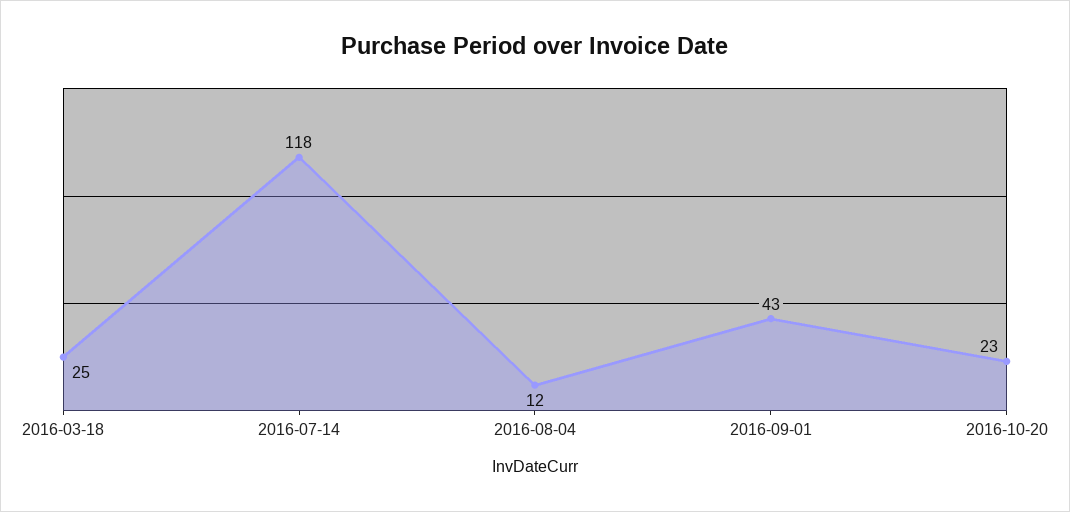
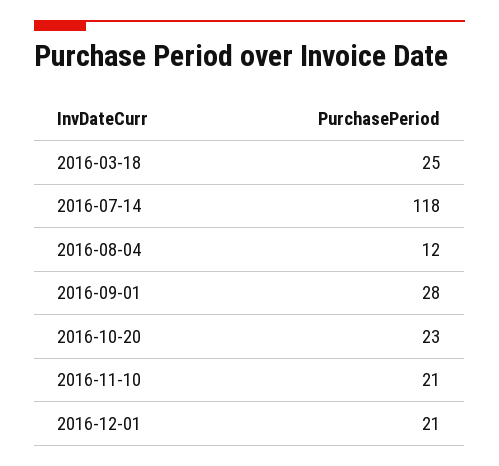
2016-09-01: 43 -> 28
2016-11-10: none -> 21
2016-12-01: none -> 21

